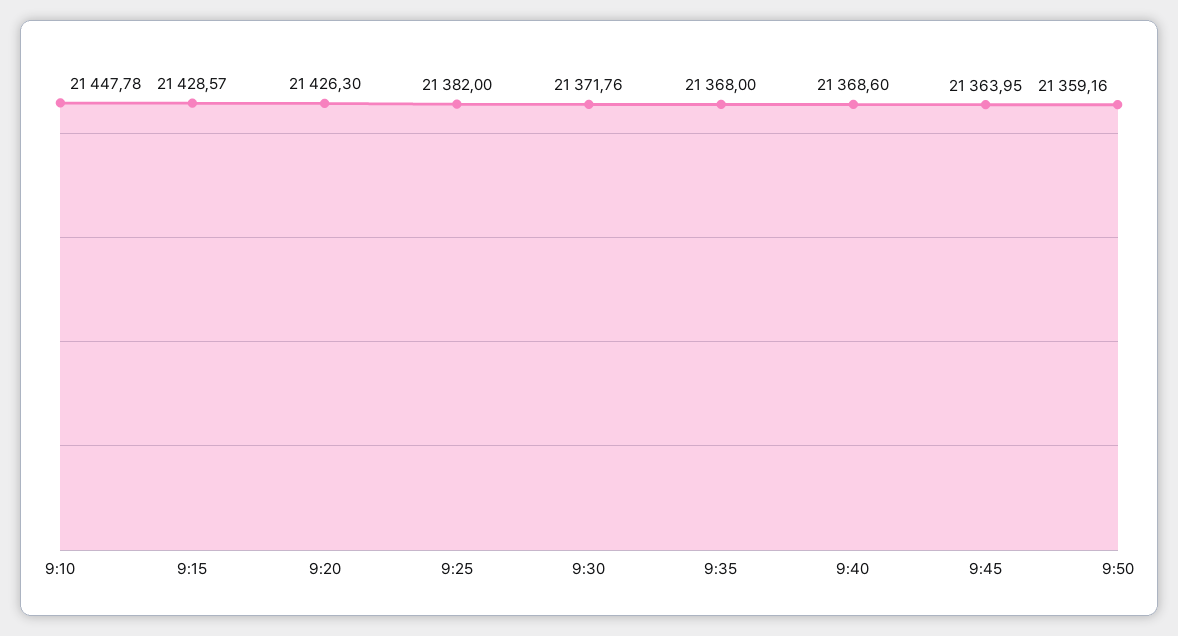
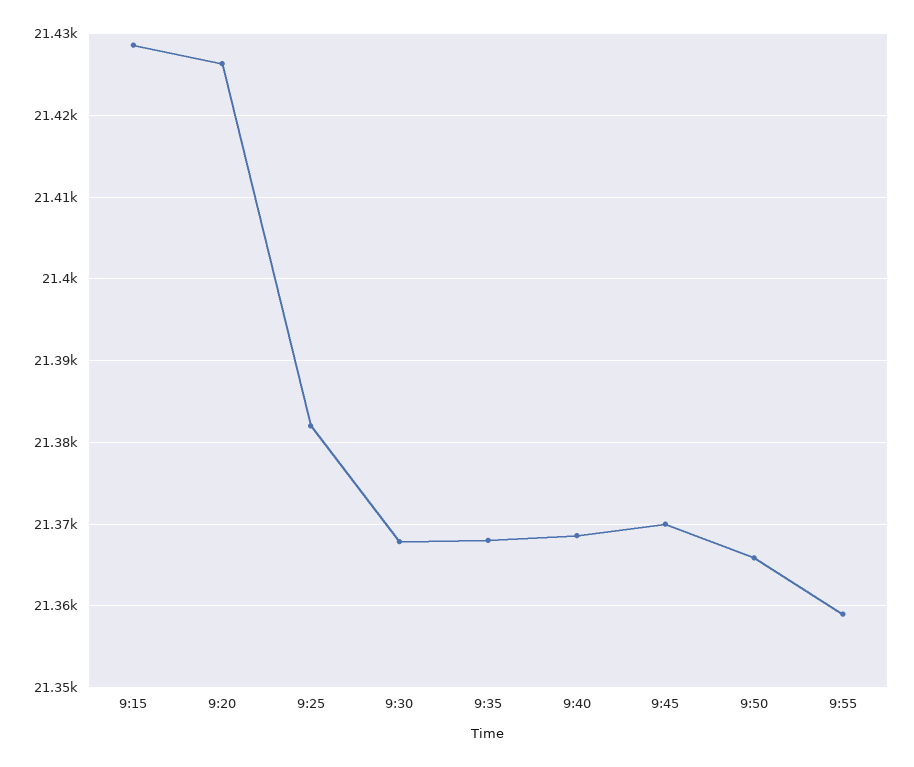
9:10: 21447.78 -> none
9:30: 21371.76 -> 21368
9:45: 21363.95 -> 21370
9:50: 21359.16 -> 21366
9:55: none -> 21359

